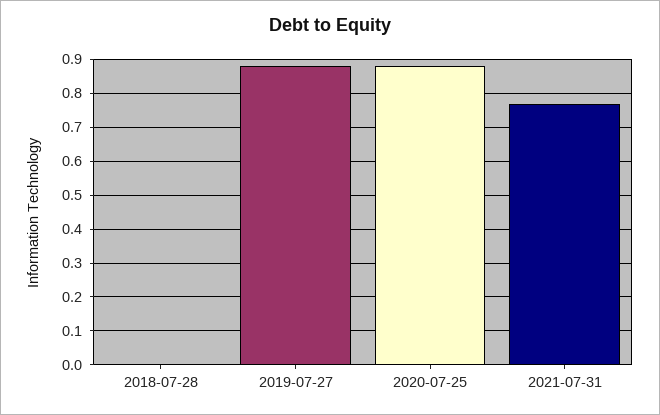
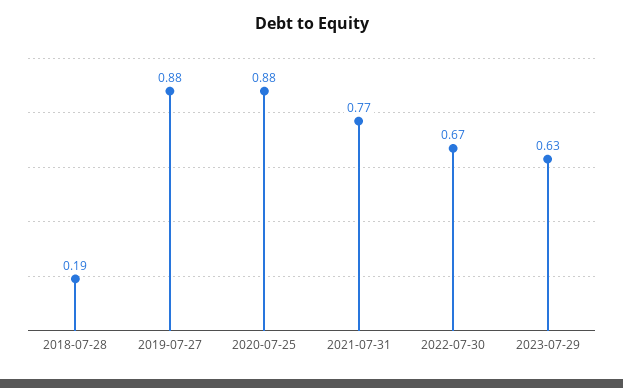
2018-07-28: 0 -> 0.19
2022-07-30: none -> 0.67
2023-07-29: none -> 0.63

